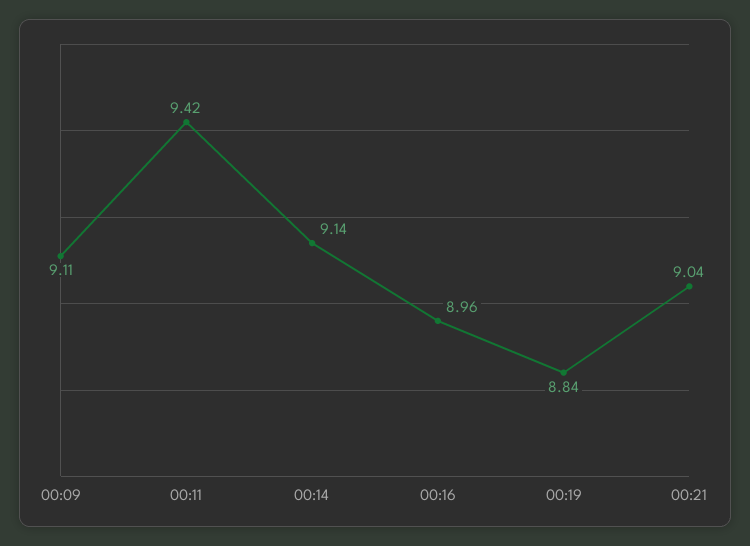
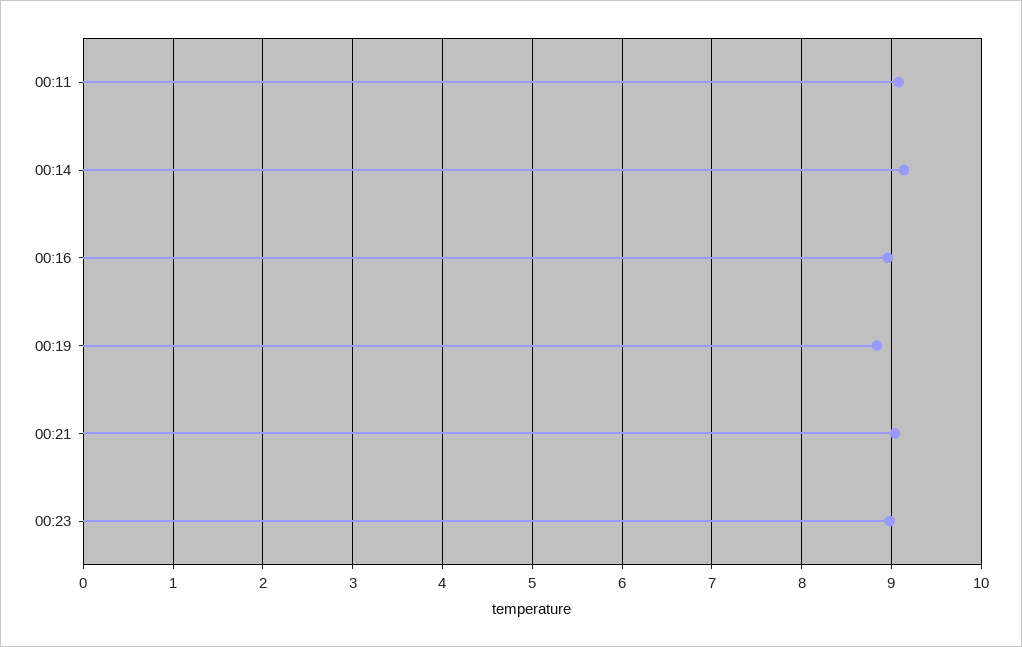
00:09: 9.11 -> none
00:11: 9.42 -> 9.1
00:23: none -> 9

